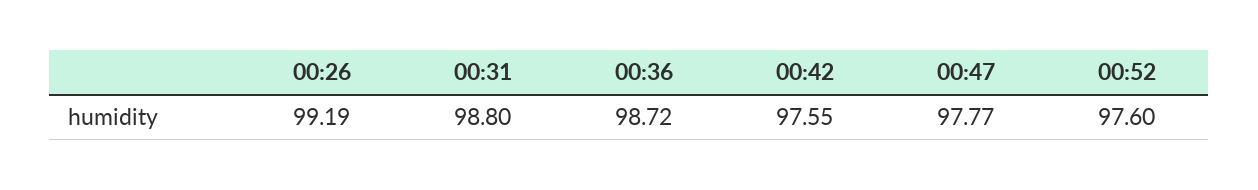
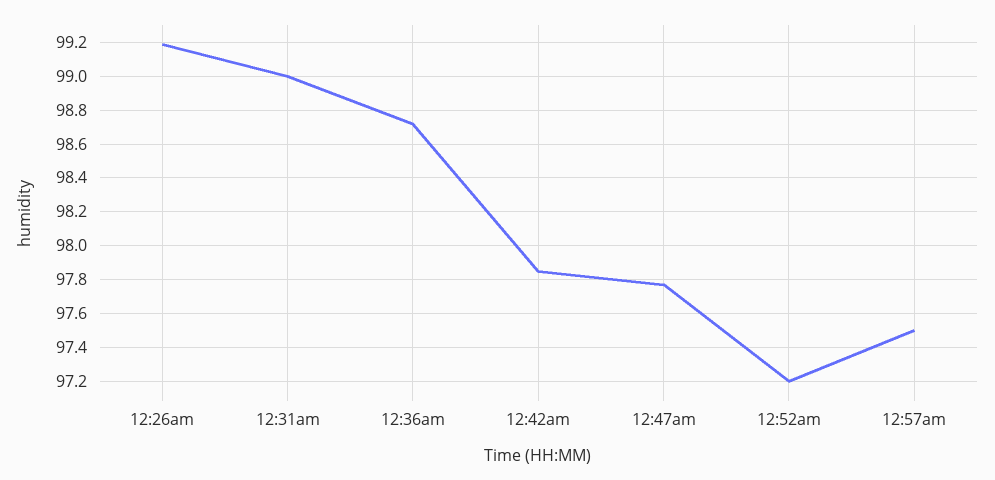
00:31: 98.8 -> 99
00:42: 97.55 -> 97.85
00:52: 97.6 -> 97.2
12:57am: none -> 97.5

